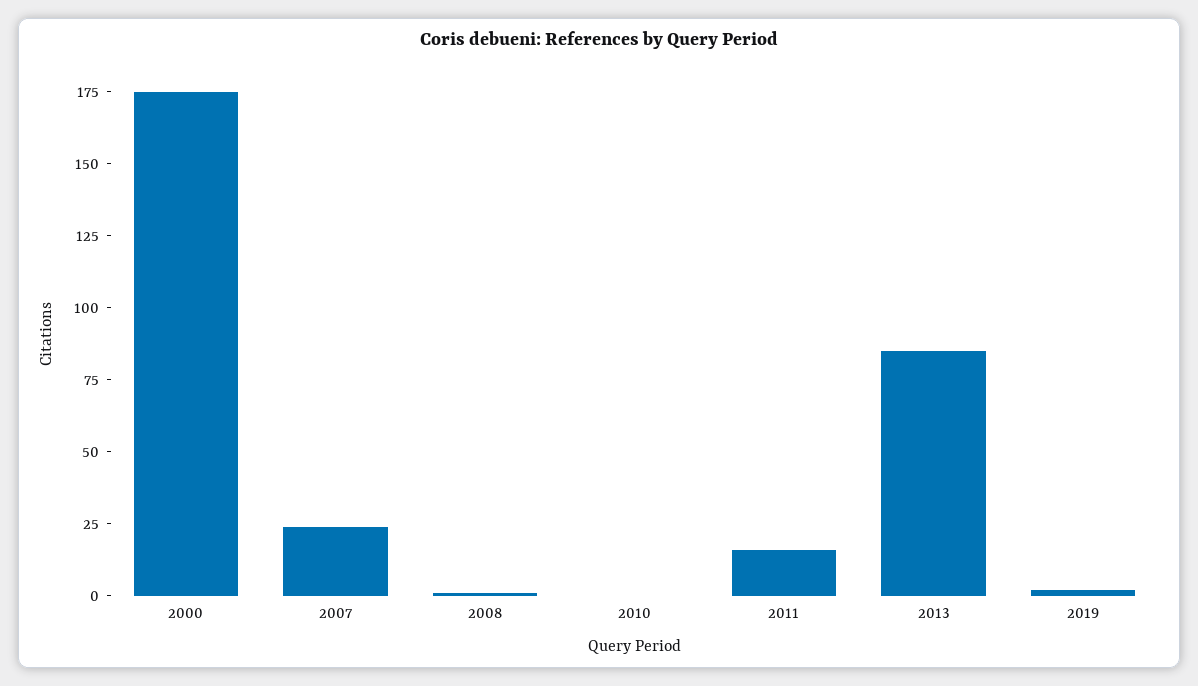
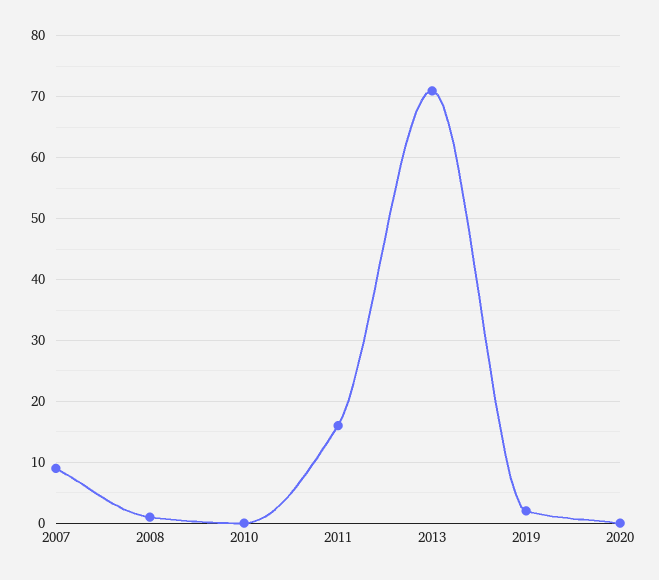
2000: 175 -> none
2007: 25 -> 9
2013: 85 -> 71
2020: none -> 0

